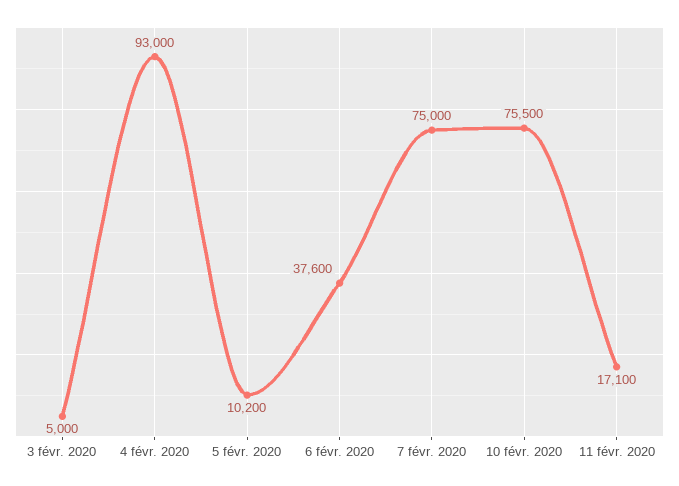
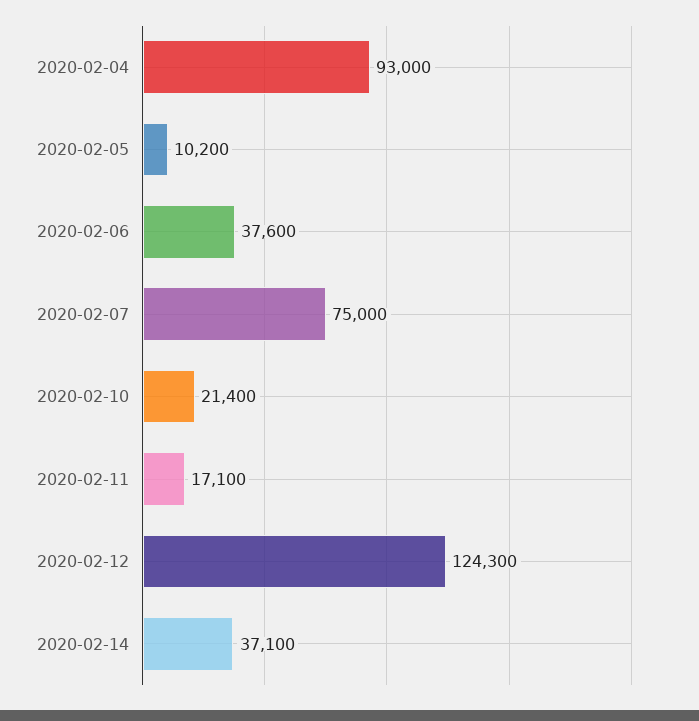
3 févr. 2020: 5000 -> none
10 févr. 2020: 75500 -> 21400
2020-02-12: none -> 124300
2020-02-14: none -> 37100

